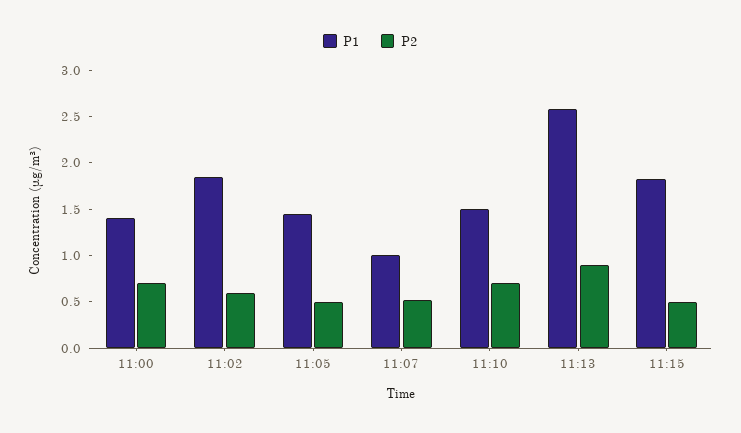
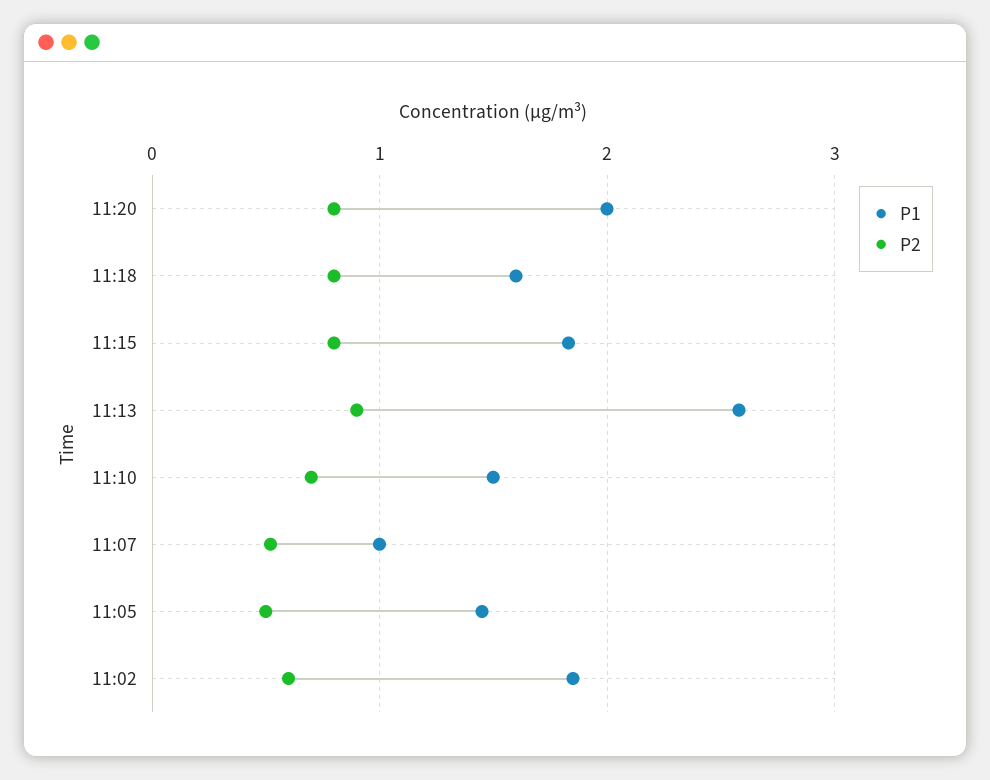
P1, 11:00: 1.4 -> none
P2, 11:00: 0.7 -> none
P2, 11:15: 0.5 -> 0.8
P1, 11:20: none -> 2
P2, 11:20: none -> 0.8
P1, 11:18: none -> 1.6
P2, 11:18: none -> 0.8

